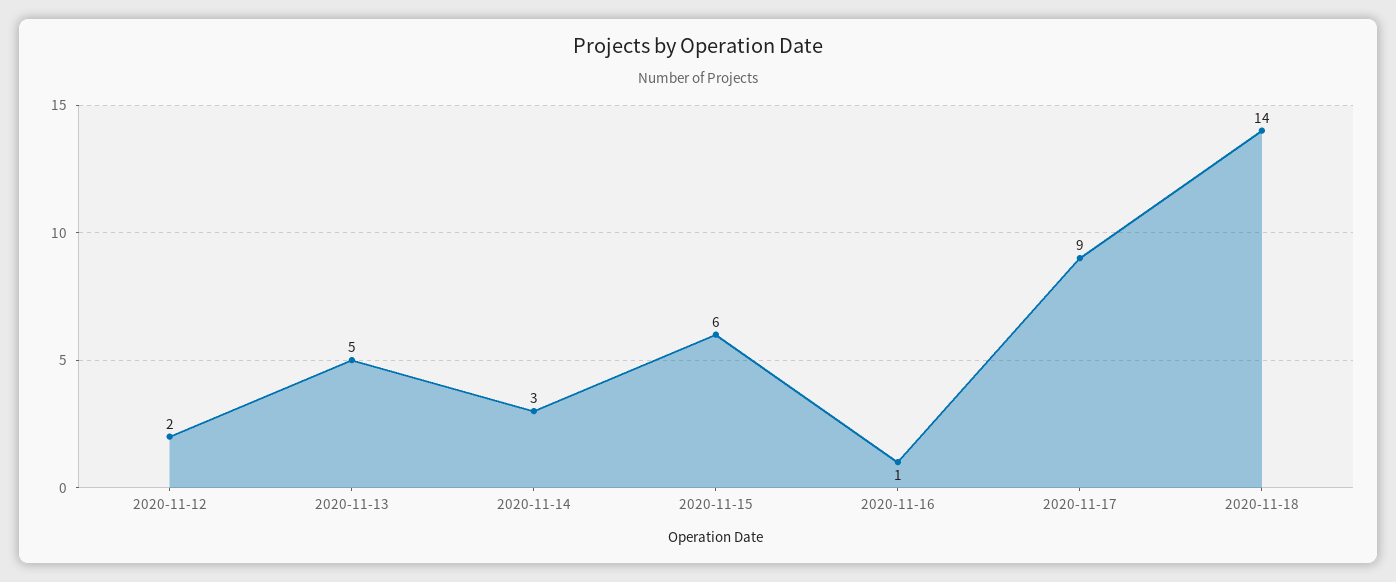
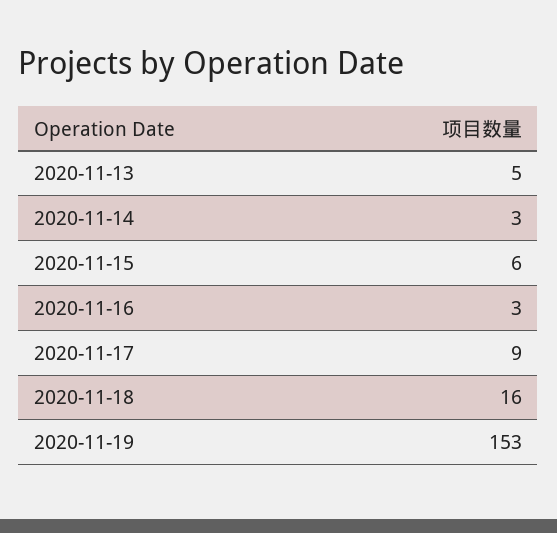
2020-11-12: 2 -> none
2020-11-16: 1 -> 3
2020-11-18: 14 -> 16
2020-11-19: none -> 153

